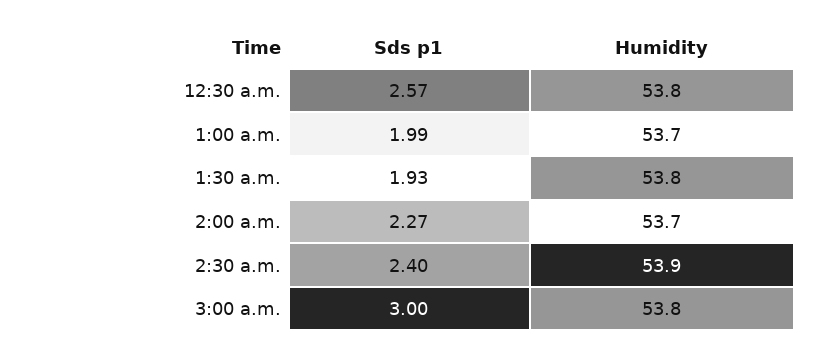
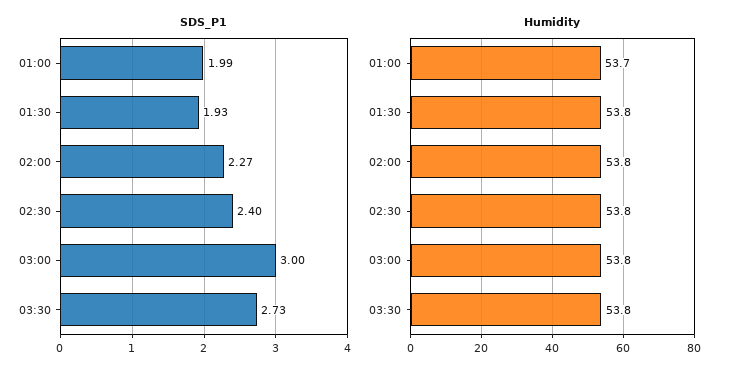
Sds p1, 12:30 a.m.: 2.57 -> none
Humidity, 12:30 a.m.: 53.8 -> none
Humidity, 2:00 a.m.: 53.7 -> 53.8
Humidity, 2:30 a.m.: 53.9 -> 53.8
Sds p1, 03:30: none -> 2.73
Humidity, 03:30: none -> 53.8

